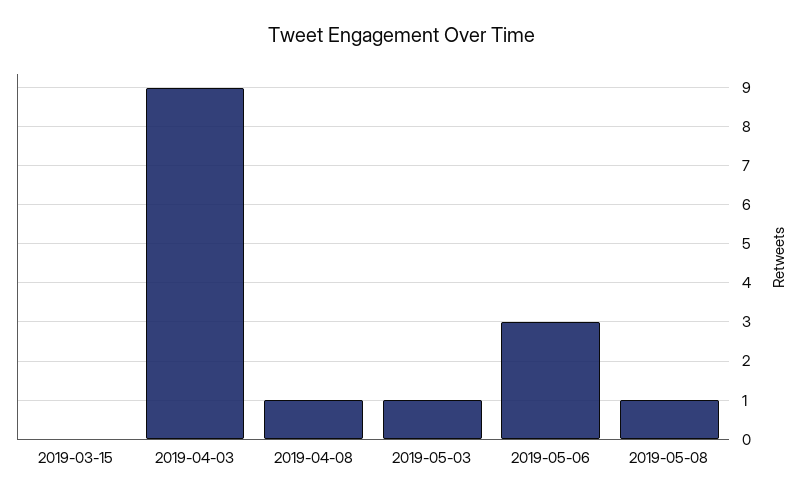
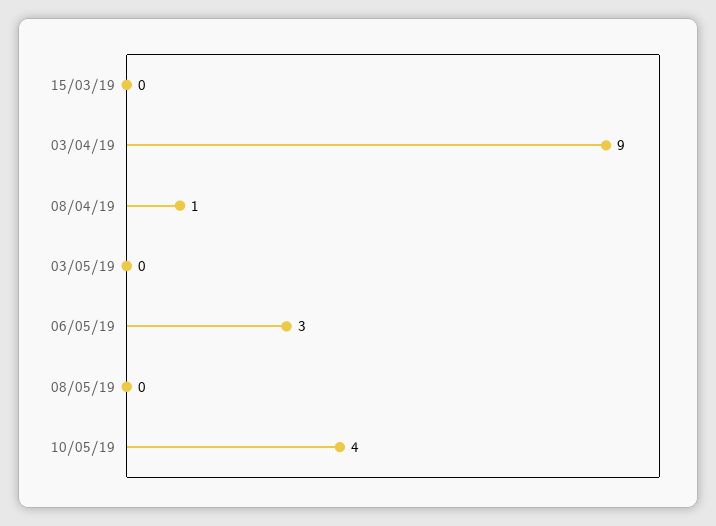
2019-05-03: 1 -> 0
2019-05-08: 1 -> 0
10/05/19: none -> 4

